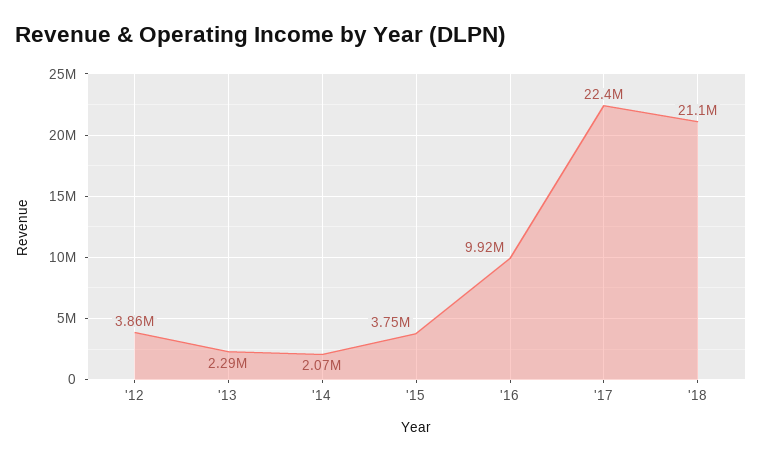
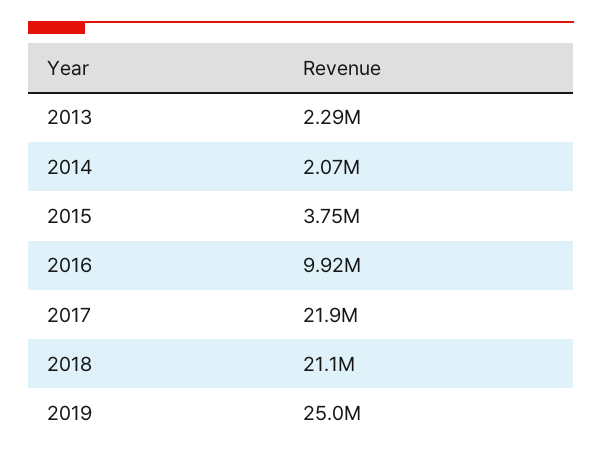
'12: 3860000 -> none
'17: 22400000 -> 21900000
2019: none -> 25000000

